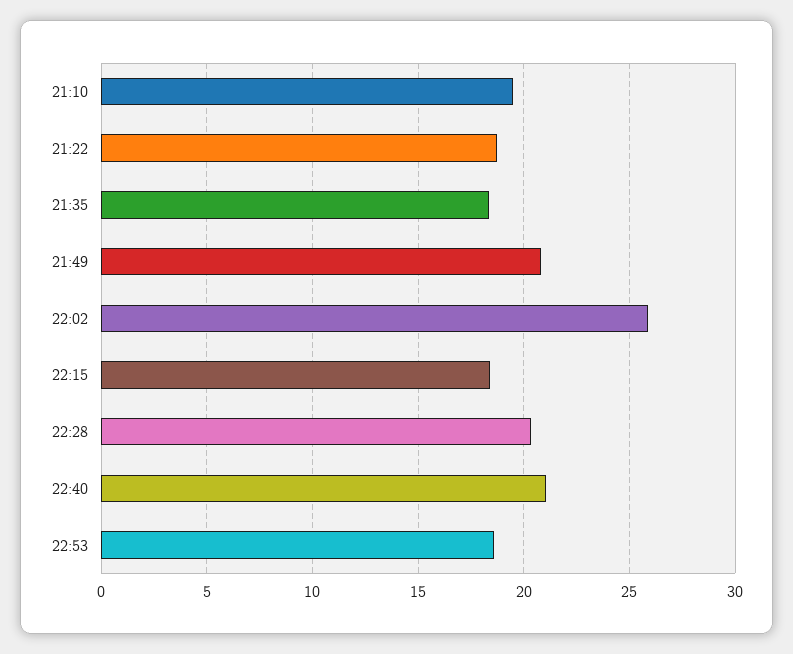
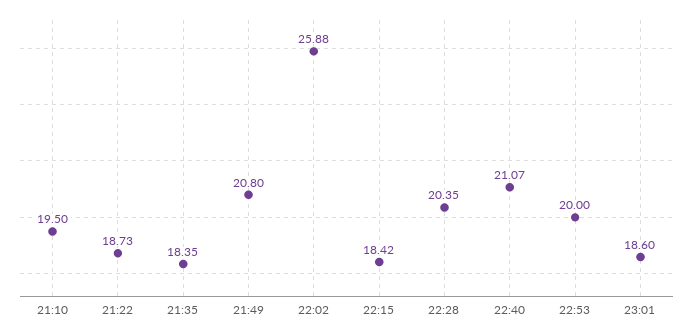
22:53: 18.5 -> 20
23:01: none -> 18.6

